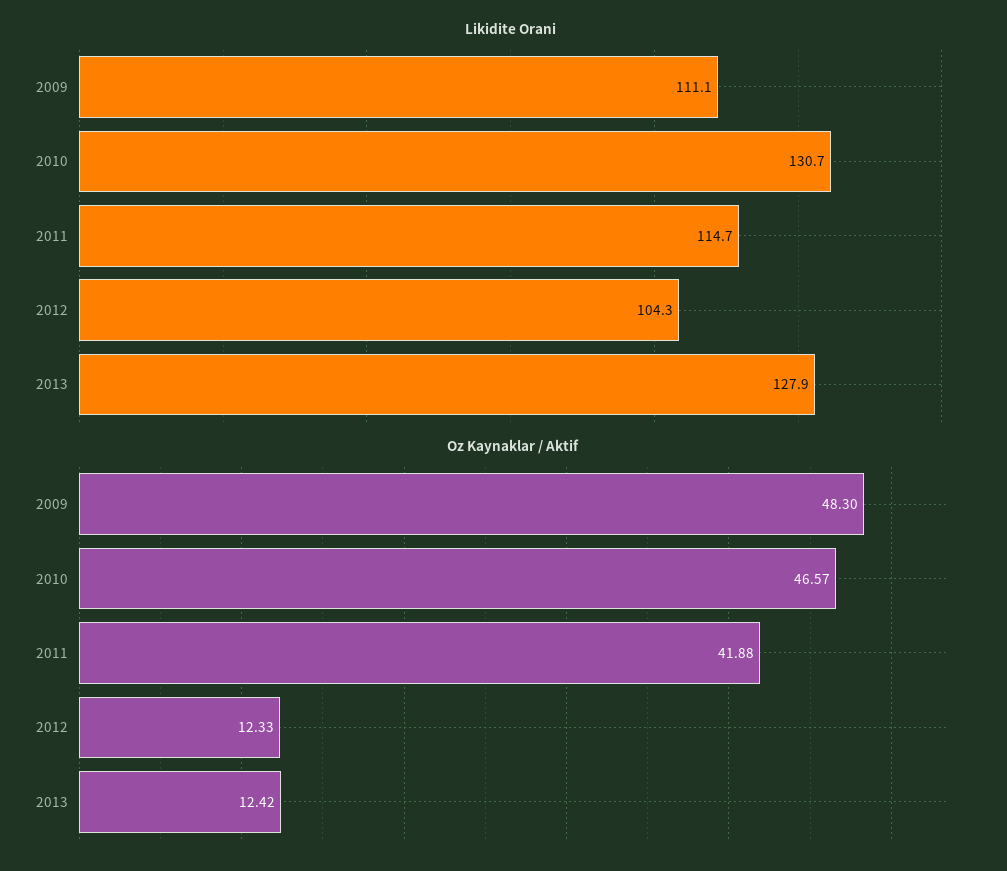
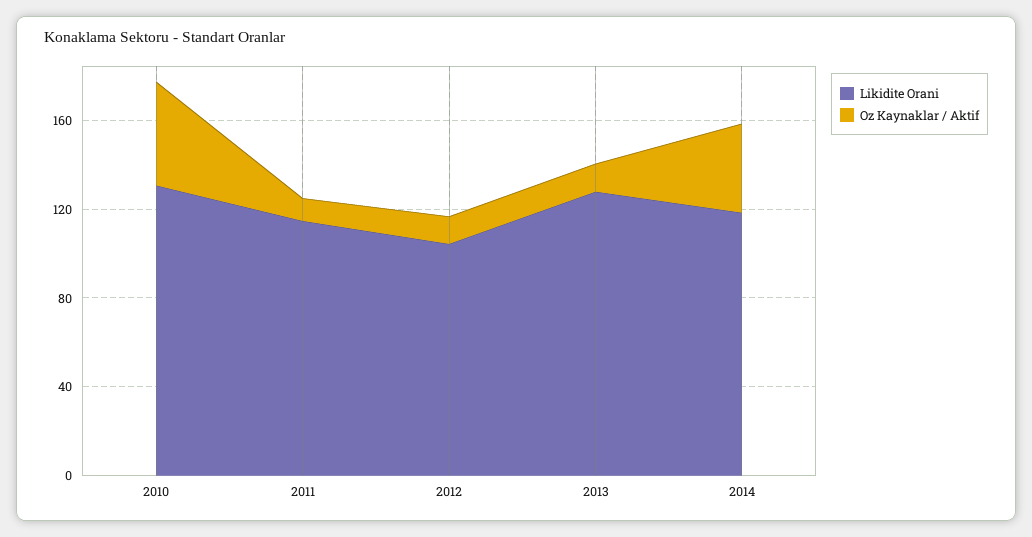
Likidite Orani, 2009: 111.1 -> none
Oz Kaynaklar / Aktif, 2009: 48.3 -> none
Oz Kaynaklar / Aktif, 2011: 41.88 -> 10
Likidite Orani, 2014: none -> 120
Oz Kaynaklar / Aktif, 2014: none -> 40

